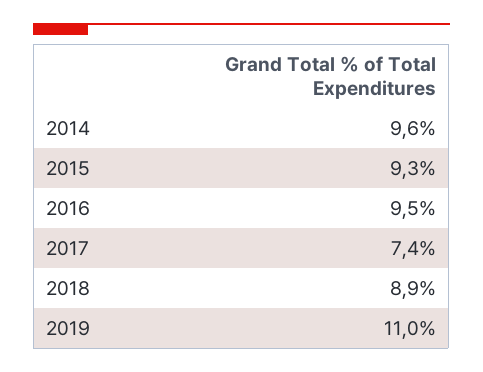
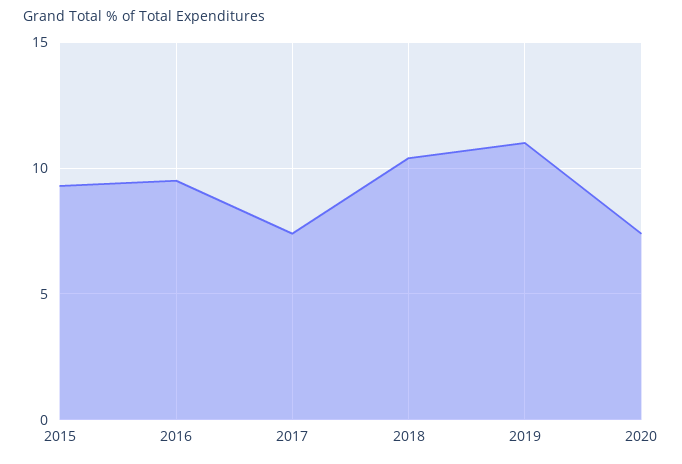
2014: 9.6 -> none
2018: 8.9 -> 10.5
2020: none -> 7.5

